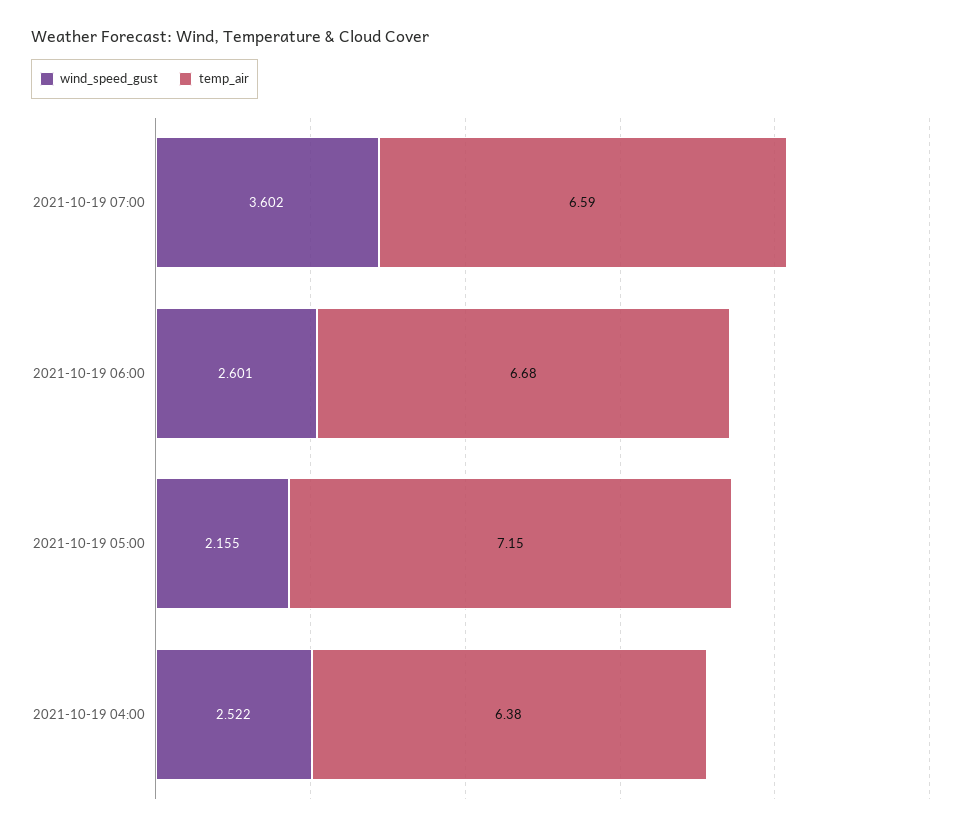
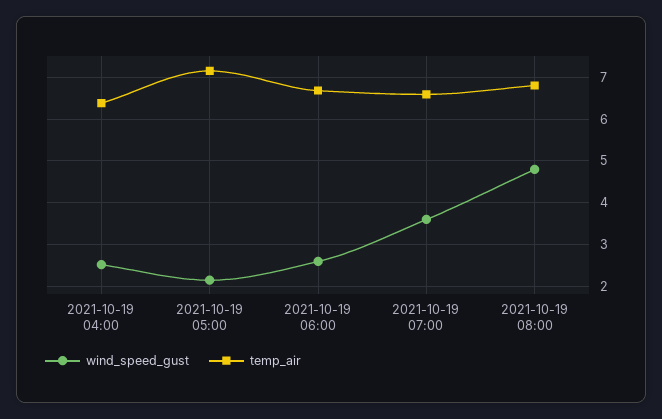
wind_speed_gust, 2021-10-19 08:00: none -> 4.8
temp_air, 2021-10-19 08:00: none -> 6.8

